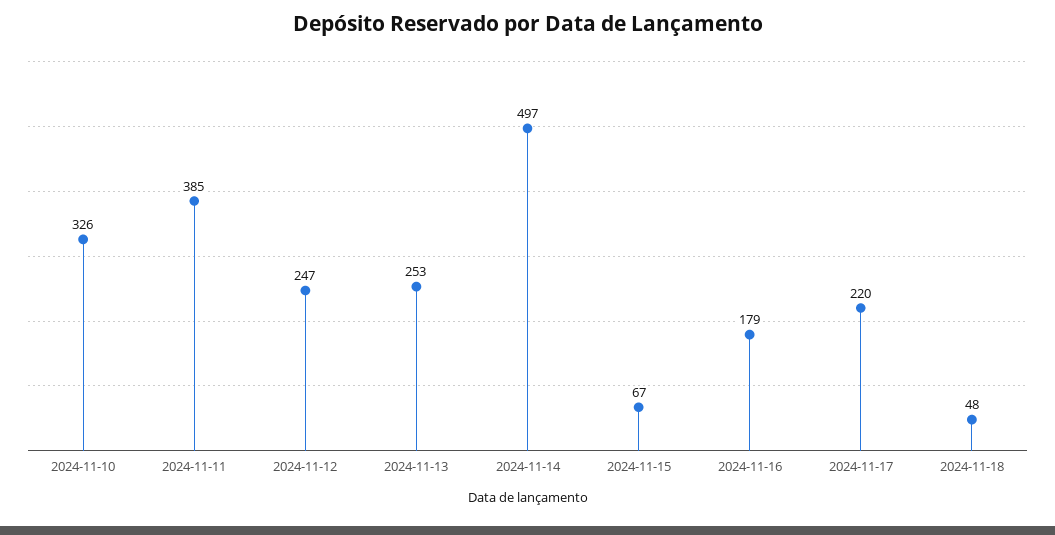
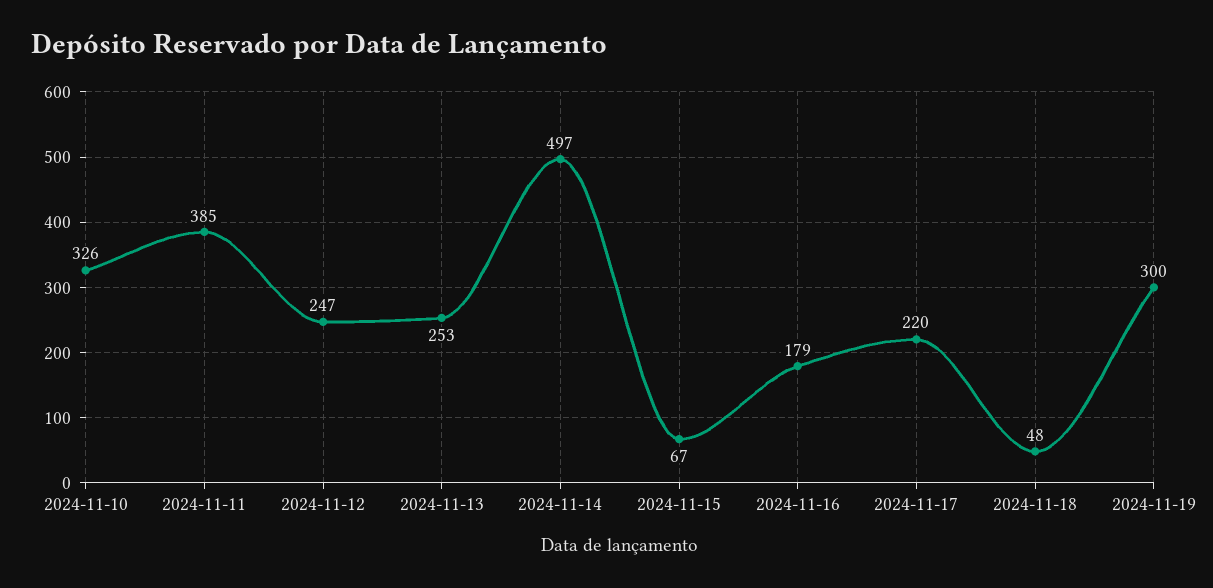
2024-11-19: none -> 300

